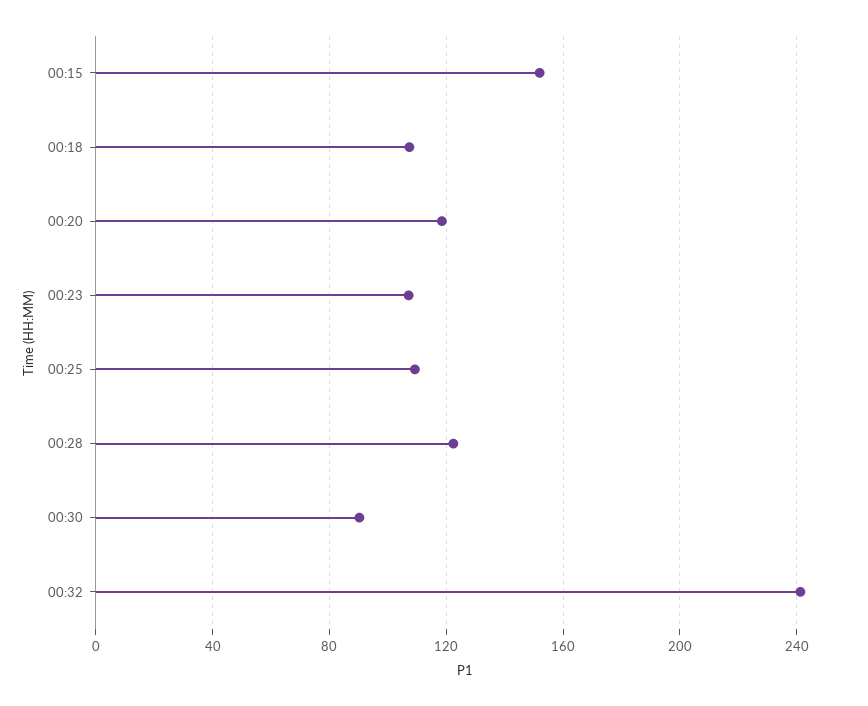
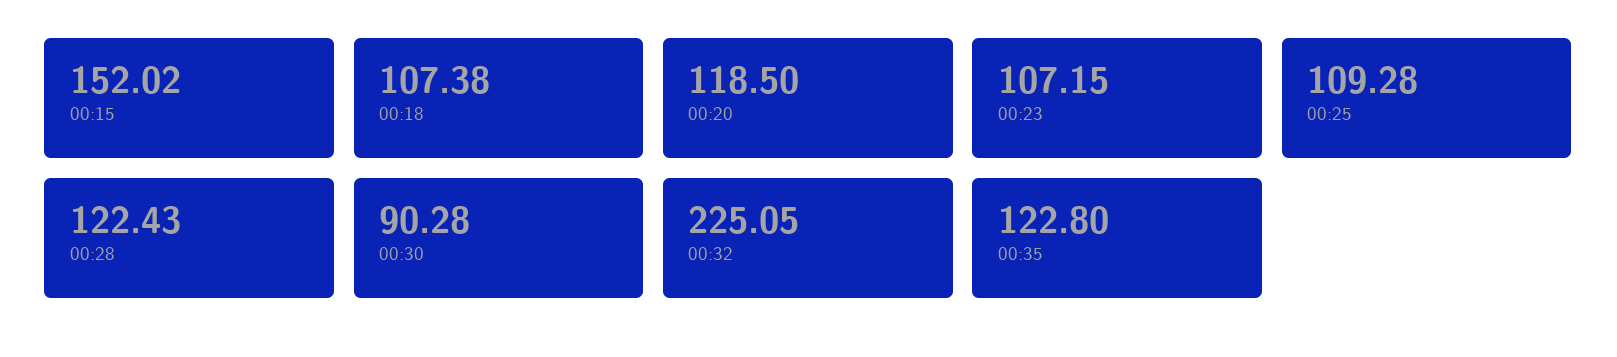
00:32: 240 -> 225.05
00:35: none -> 122.8

